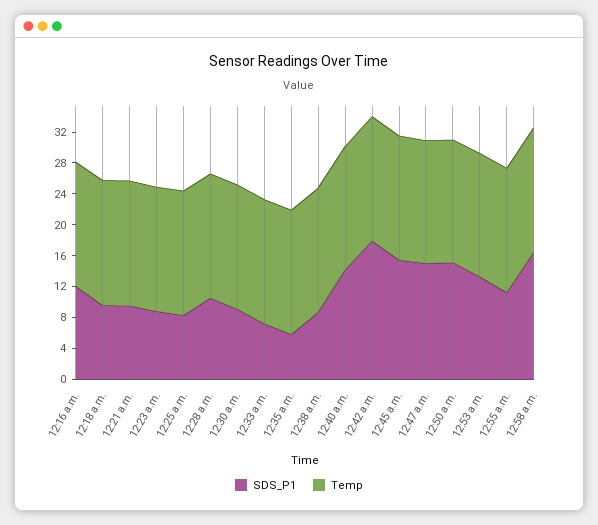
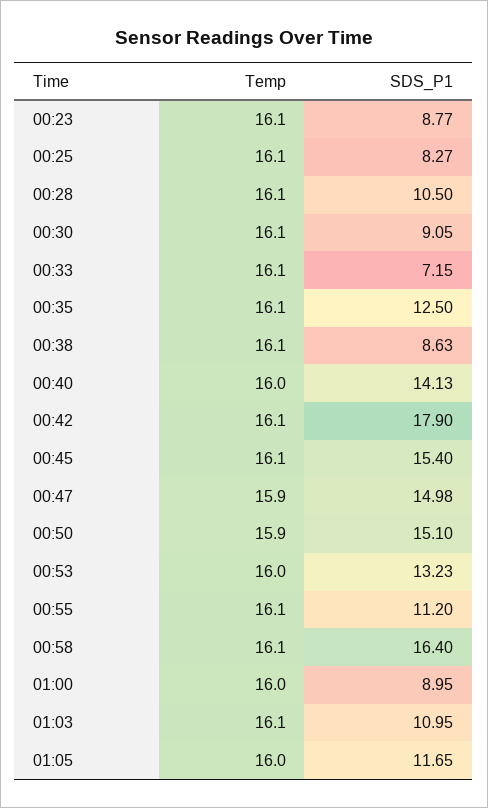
SDS_P1, 12:16 a.m.: 12 -> none
Temp, 12:16 a.m.: 16 -> none
SDS_P1, 12:18 a.m.: 10 -> none
Temp, 12:18 a.m.: 16 -> none
SDS_P1, 12:21 a.m.: 10 -> none
Temp, 12:21 a.m.: 16 -> none
SDS_P1, 12:35 a.m.: 6 -> 12.5
Temp, 01:00: none -> 16
SDS_P1, 01:00: none -> 8.95
Temp, 01:03: none -> 16.1
SDS_P1, 01:03: none -> 10.95
Temp, 01:05: none -> 16
SDS_P1, 01:05: none -> 11.65

